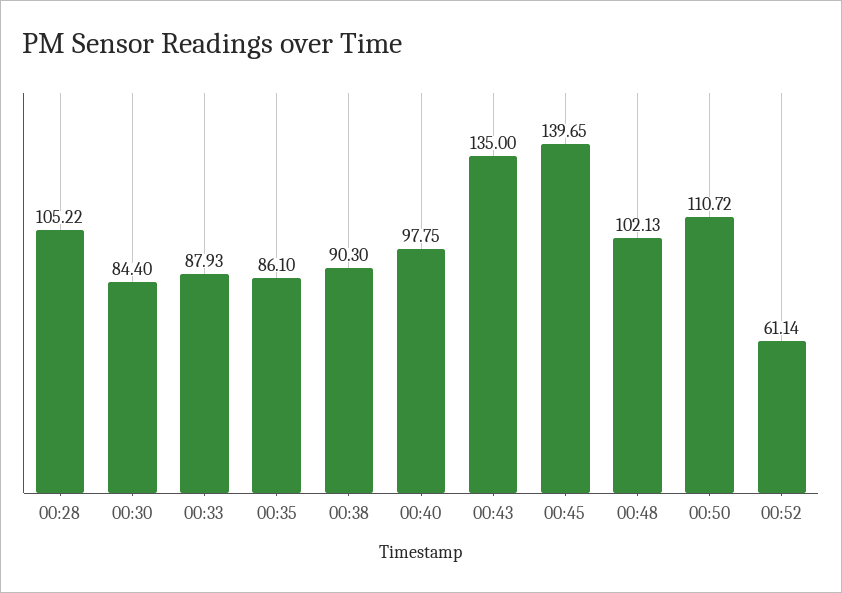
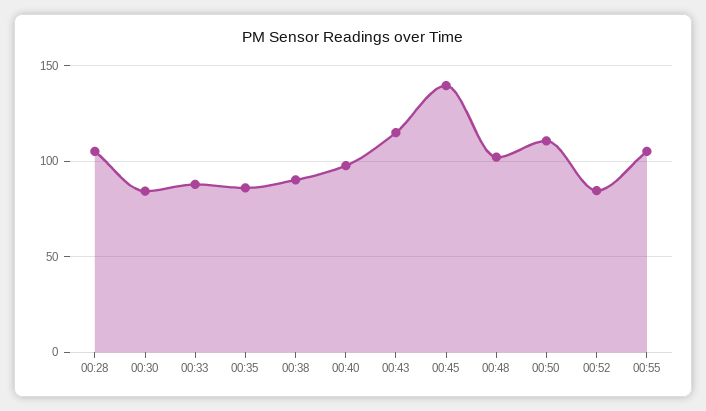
00:43: 135 -> 115
00:52: 61.14 -> 85
00:55: none -> 105

